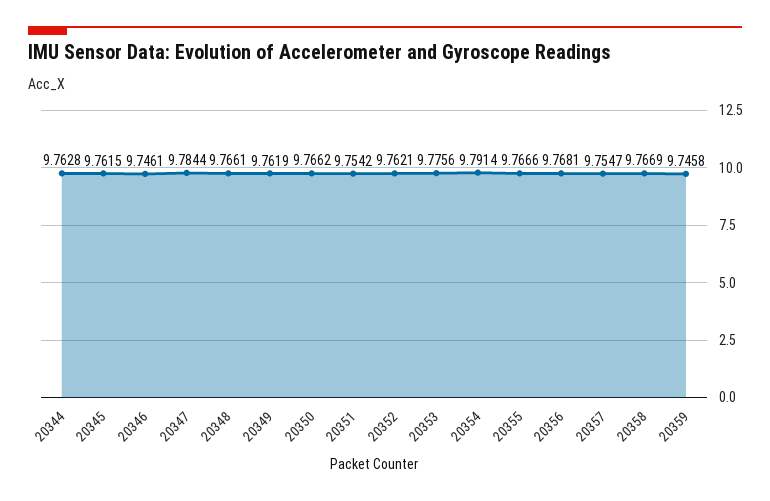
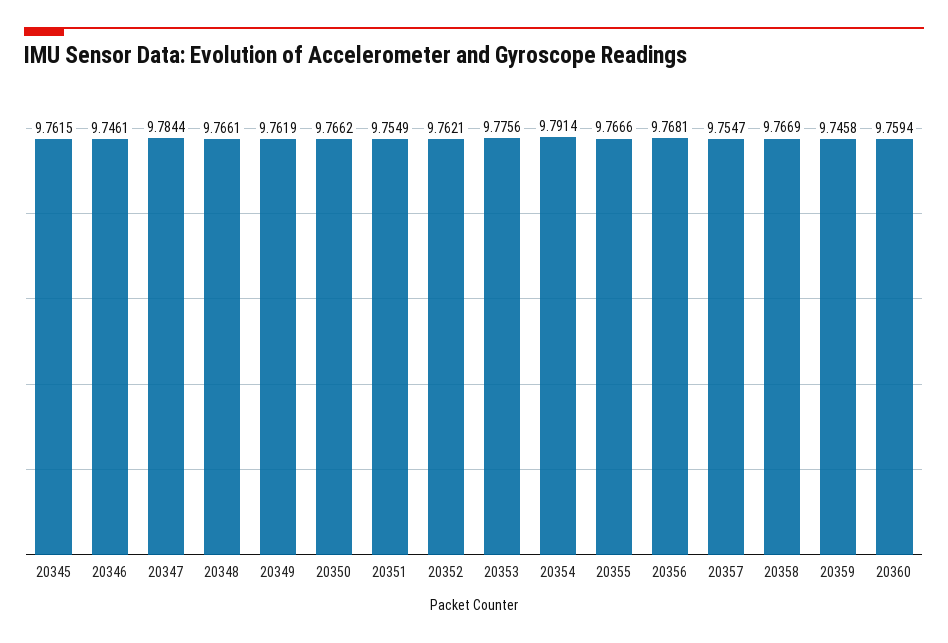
20344: 9.7628 -> none
20351: 9.7542 -> 9.7549
20360: none -> 9.7594

